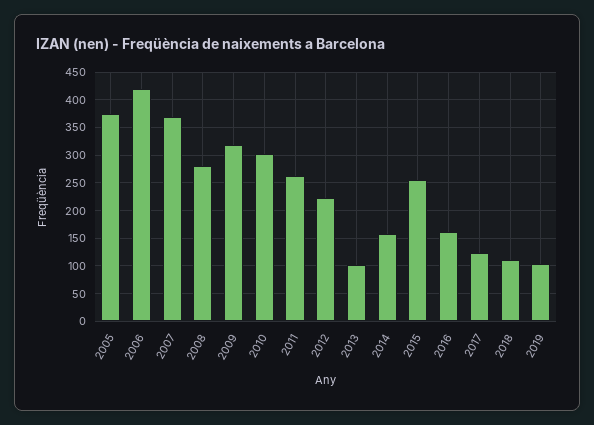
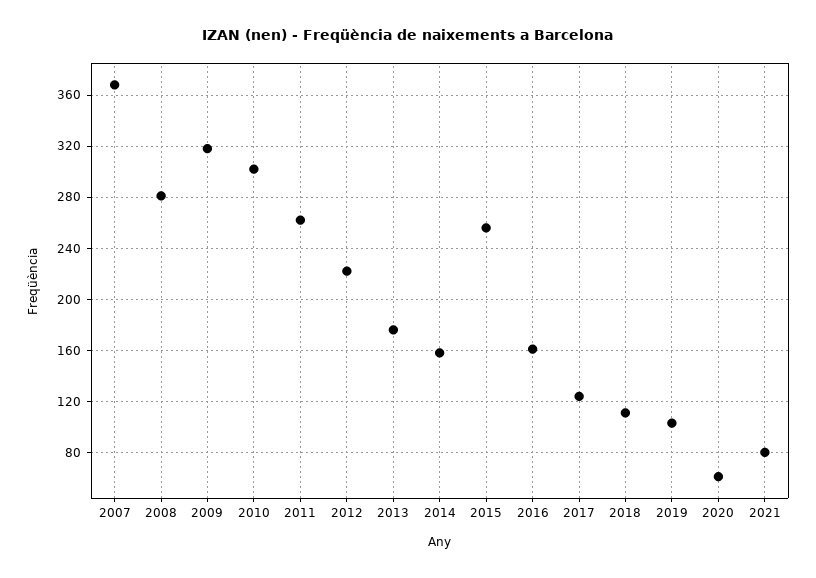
2005: 375 -> none
2006: 425 -> none
2013: 100 -> 175
2020: none -> 60
2021: none -> 80

